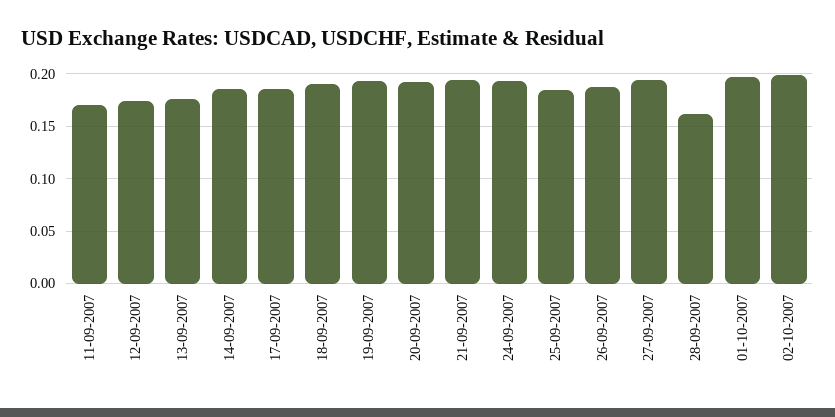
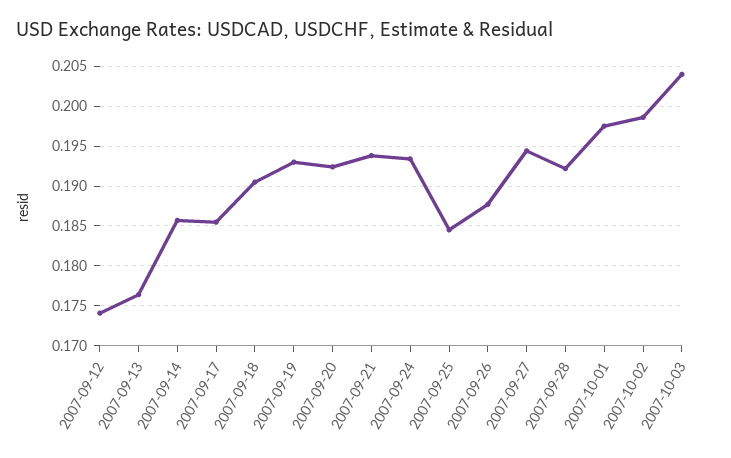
11-09-2007: 0.17 -> none
28-09-2007: 0.16 -> 0.192
2007-10-03: none -> 0.204

